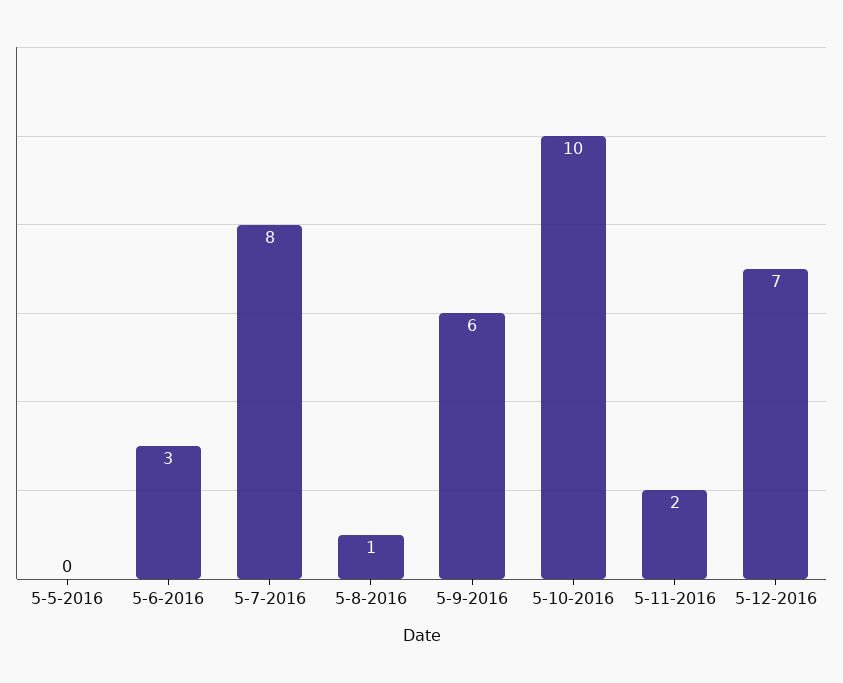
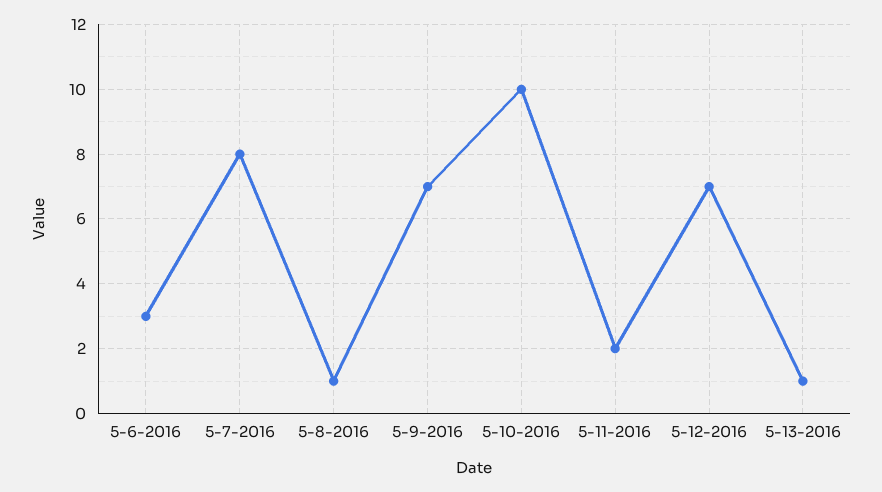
5-5-2016: 0 -> none
5-9-2016: 6 -> 7
5-13-2016: none -> 1

